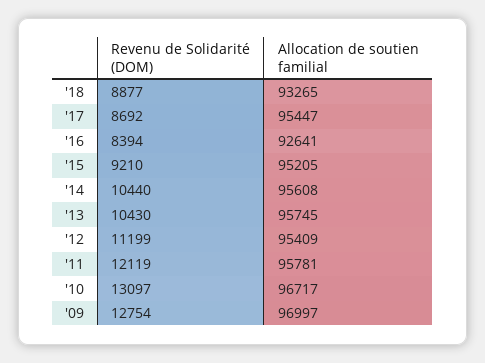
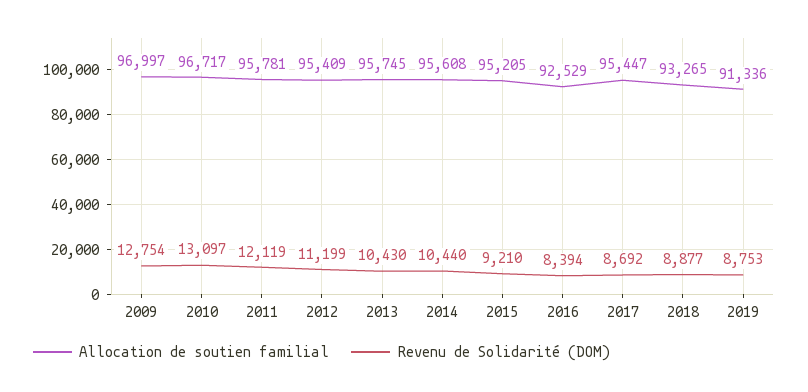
Allocation de soutien familial, '16: 92641 -> 92529
Allocation de soutien familial, 2019: none -> 91336
Revenu de Solidarité (DOM), 2019: none -> 8753

